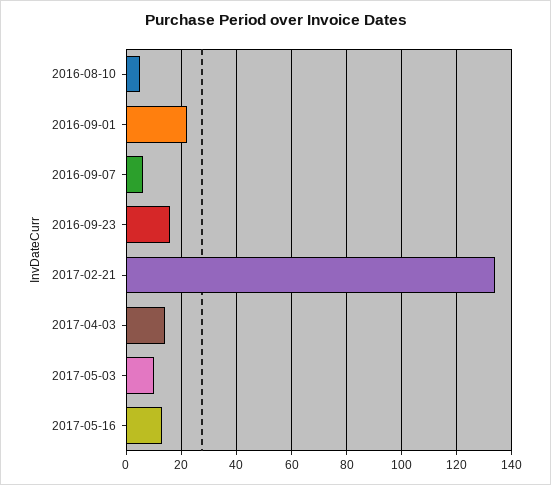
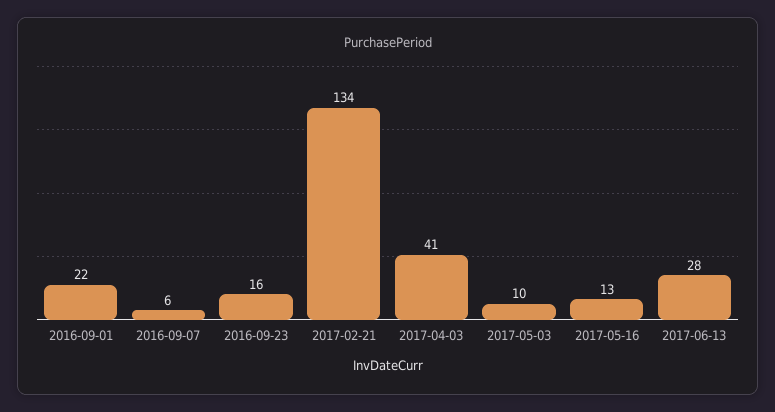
2016-08-10: 5 -> none
2017-04-03: 15 -> 41
2017-06-13: none -> 28

